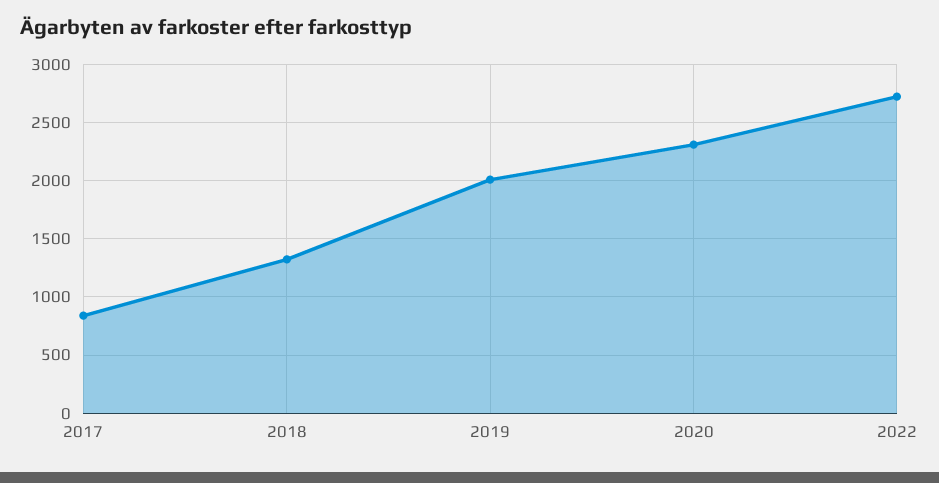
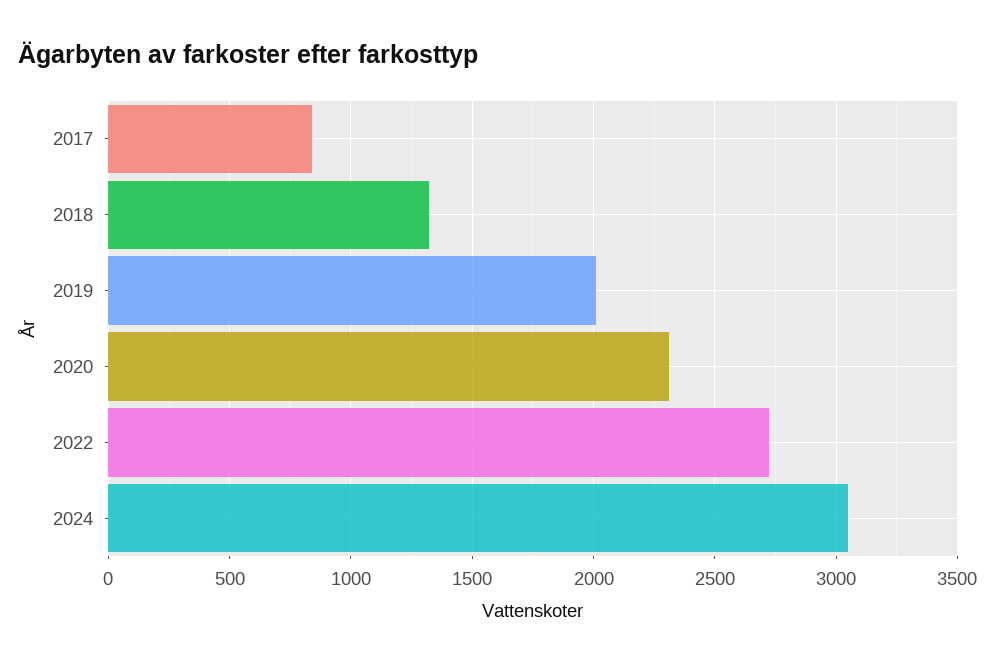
2024: none -> 3050

